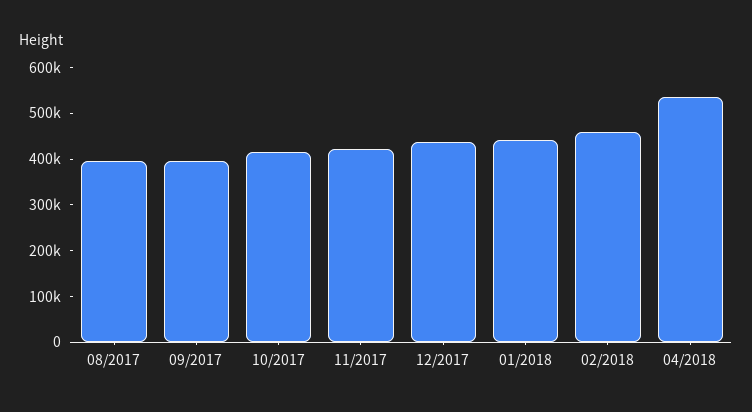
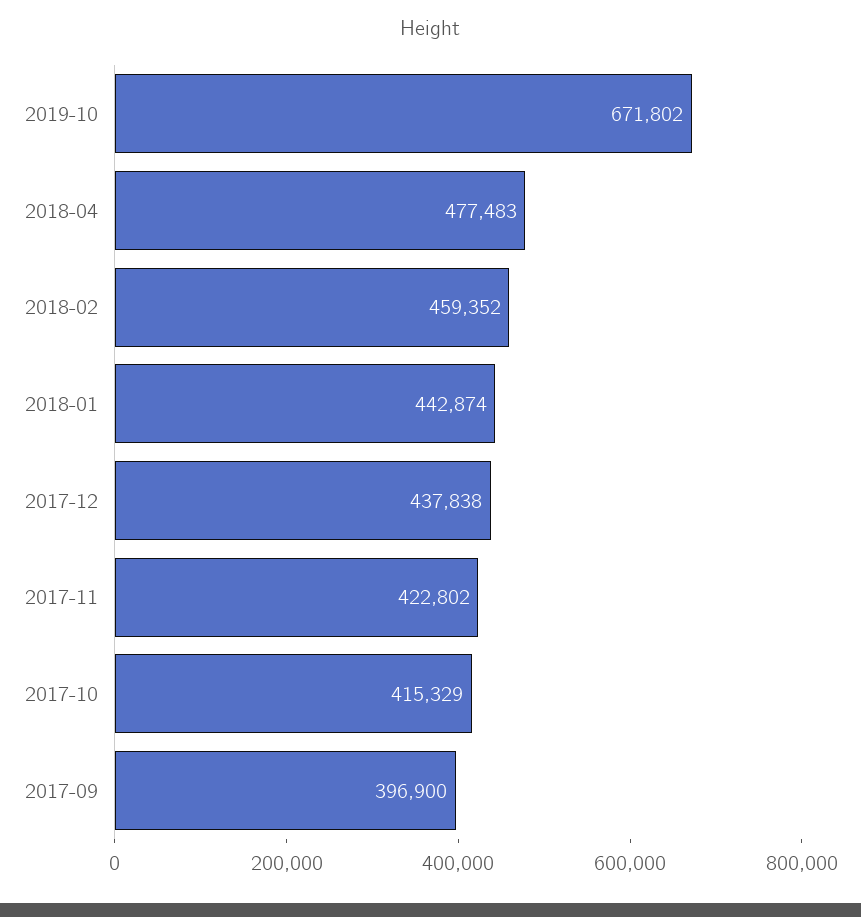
08/2017: 400000 -> none
04/2018: 540000 -> 477483
2019-10: none -> 671802

